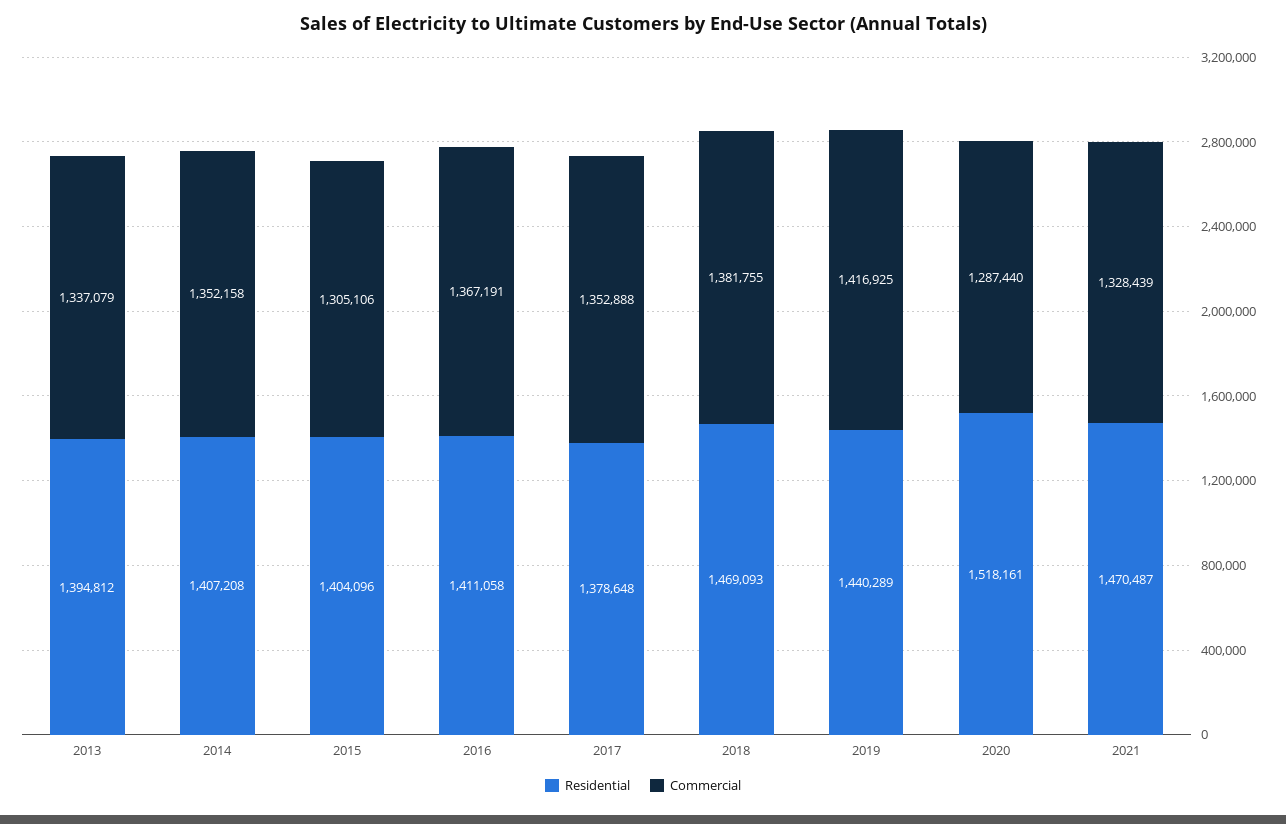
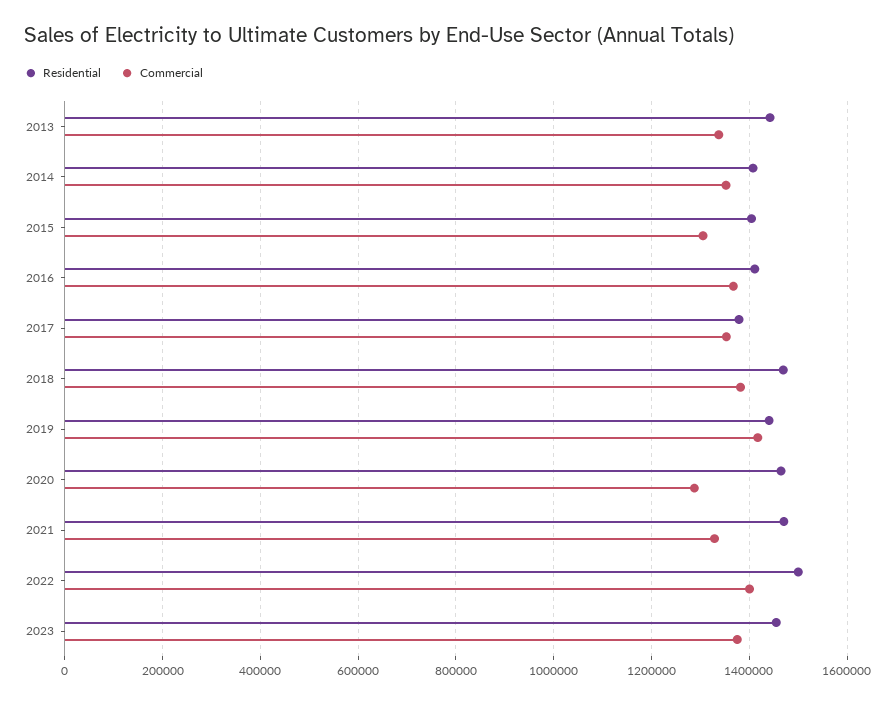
Residential, 2013: 1394812 -> 1440000
Residential, 2020: 1518161 -> 1460000
Residential, 2022: none -> 1500000
Commercial, 2022: none -> 1400000
Residential, 2023: none -> 1460000
Commercial, 2023: none -> 1380000

